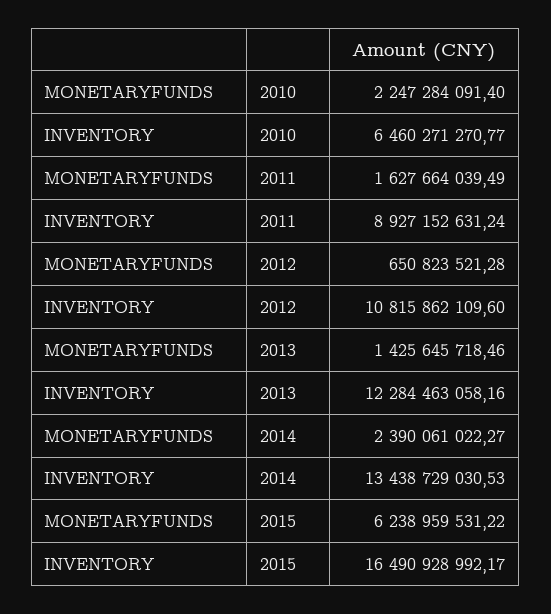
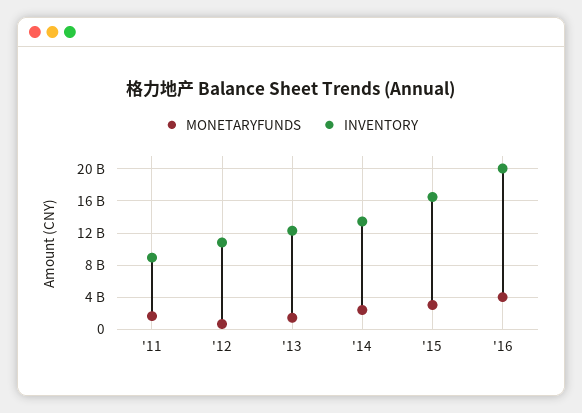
MONETARYFUNDS, 2010: 2247284091.4 -> none
INVENTORY, 2010: 6460271270.77 -> none
MONETARYFUNDS, 2015: 6238959531.22 -> 3000000000
MONETARYFUNDS, '16: none -> 4000000000
INVENTORY, '16: none -> 20000000000

